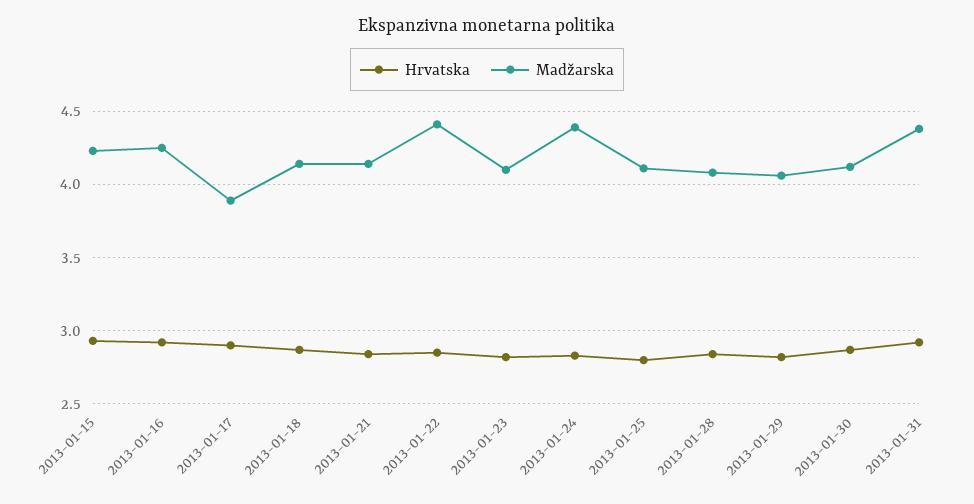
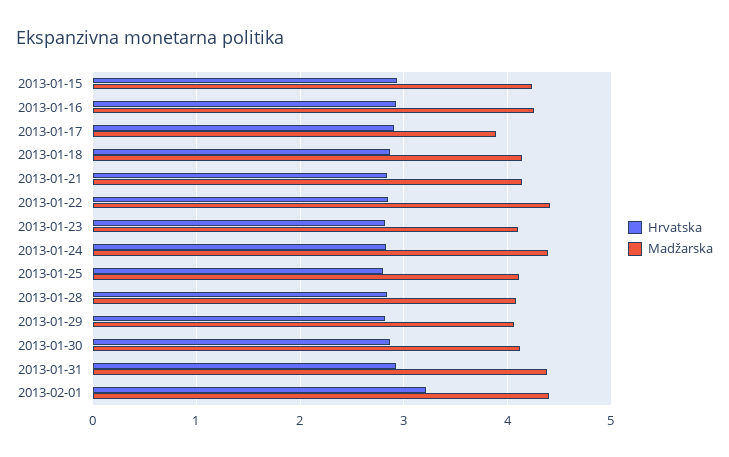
Hrvatska, 2013-02-01: none -> 3.2
Madžarska, 2013-02-01: none -> 4.4

